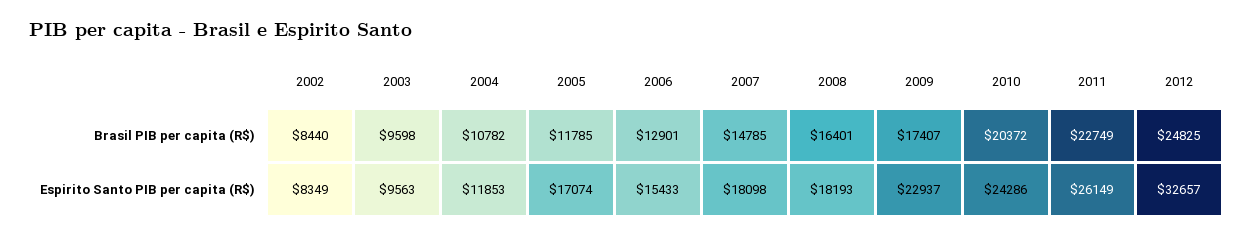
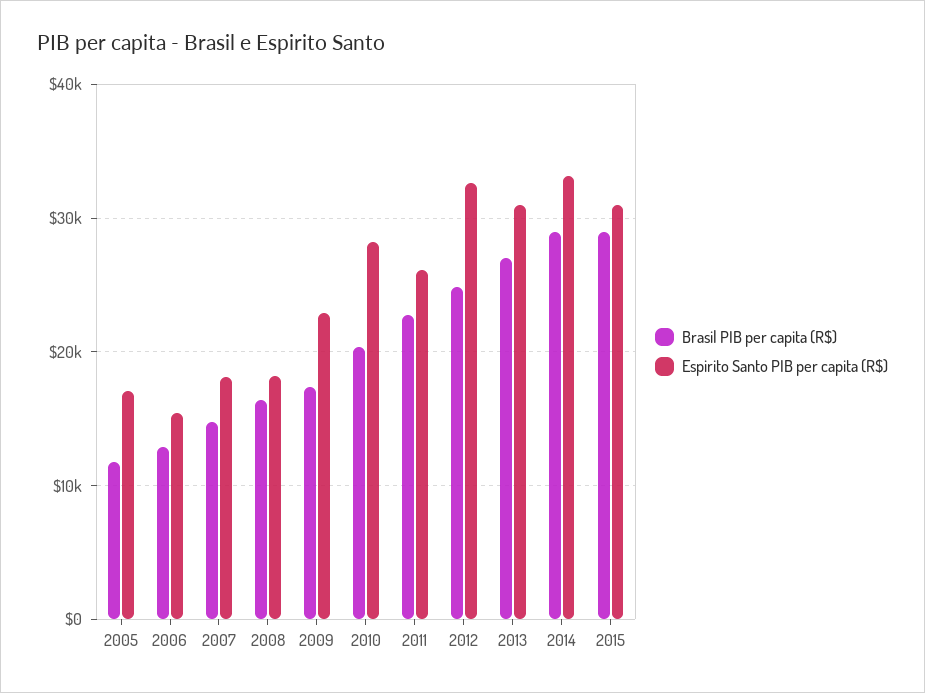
Brasil PIB per capita (R$), 2002: 8440 -> none
Brasil PIB per capita (R$), 2003: 9598 -> none
Brasil PIB per capita (R$), 2004: 10782 -> none
Espirito Santo PIB per capita (R$), 2002: 8349 -> none
Espirito Santo PIB per capita (R$), 2003: 9563 -> none
Espirito Santo PIB per capita (R$), 2004: 11853 -> none
Espirito Santo PIB per capita (R$), 2010: 24286 -> 28000
Brasil PIB per capita (R$), 2013: none -> 27000
Espirito Santo PIB per capita (R$), 2013: none -> 31000
Brasil PIB per capita (R$), 2014: none -> 29000
Espirito Santo PIB per capita (R$), 2014: none -> 33000
Brasil PIB per capita (R$), 2015: none -> 29000
Espirito Santo PIB per capita (R$), 2015: none -> 31000

